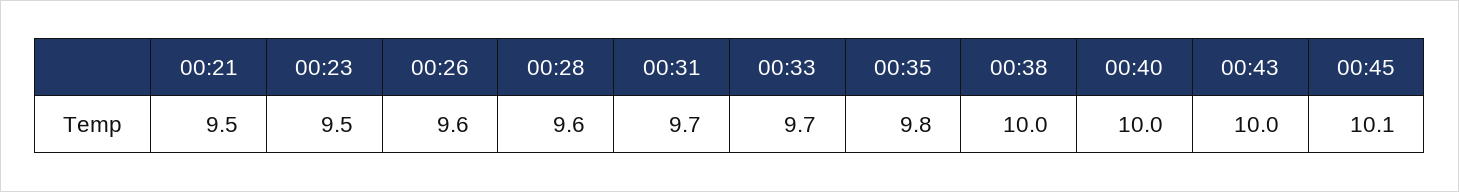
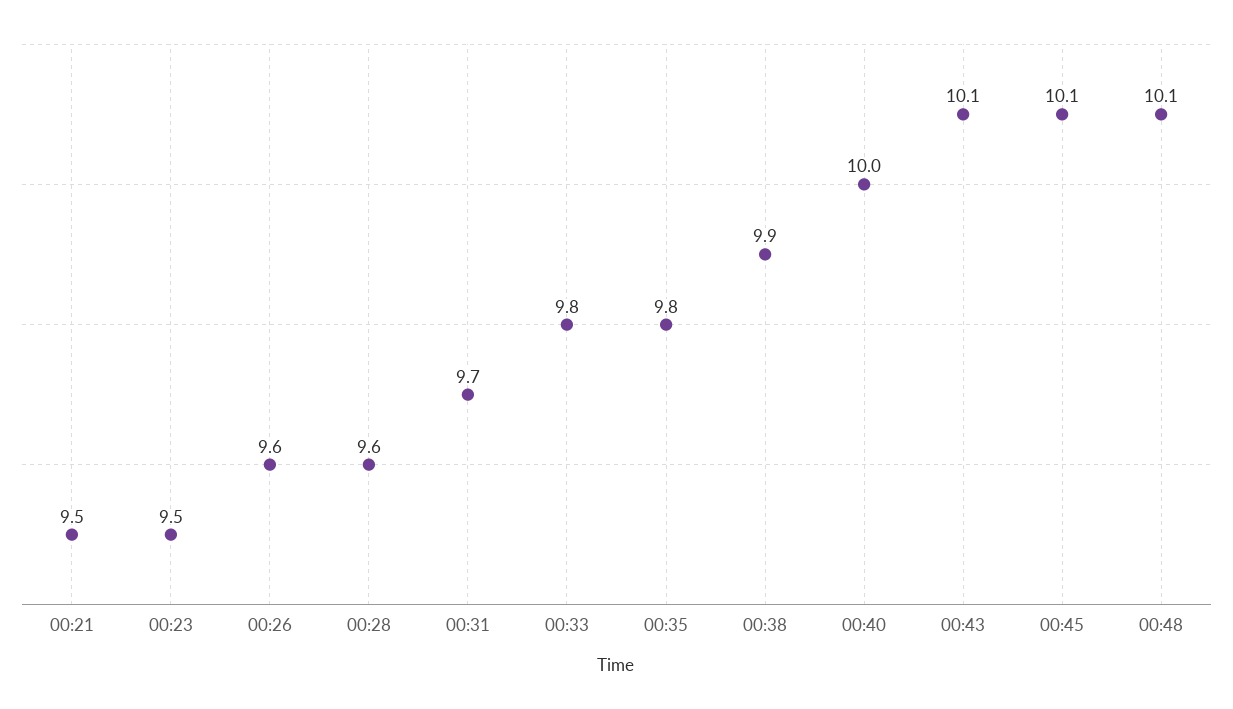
00:33: 9.7 -> 9.8
00:38: 10 -> 9.9
00:43: 10 -> 10.1
00:48: none -> 10.1

